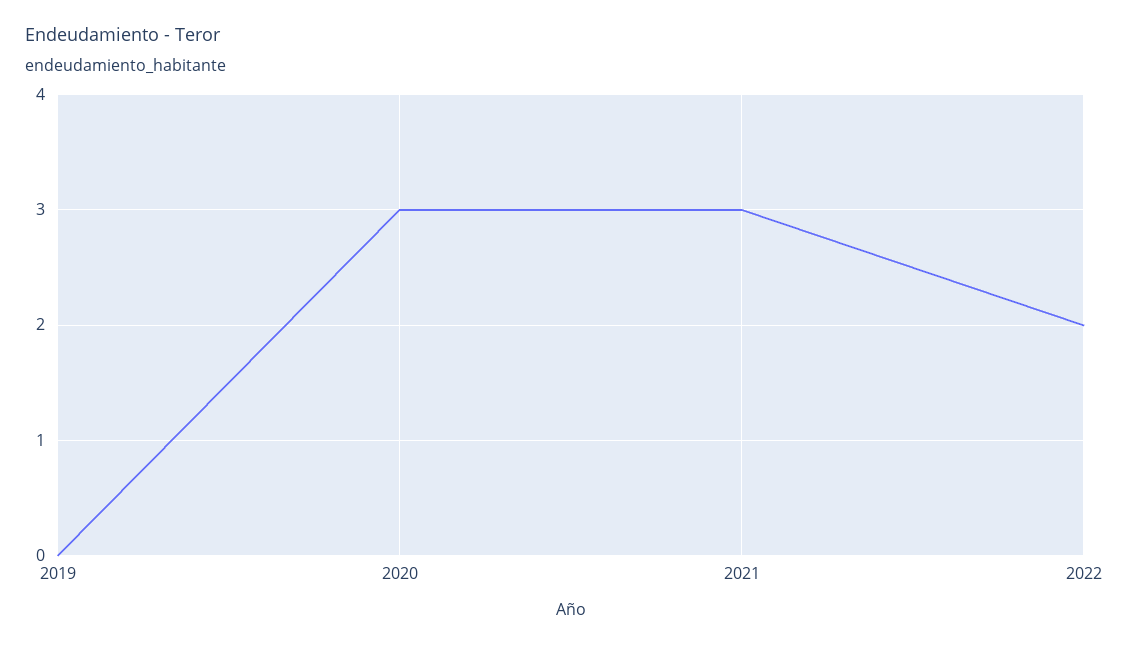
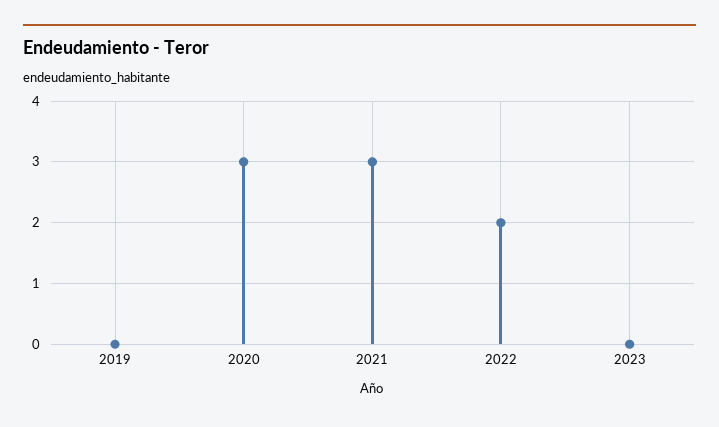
2023: none -> 0

